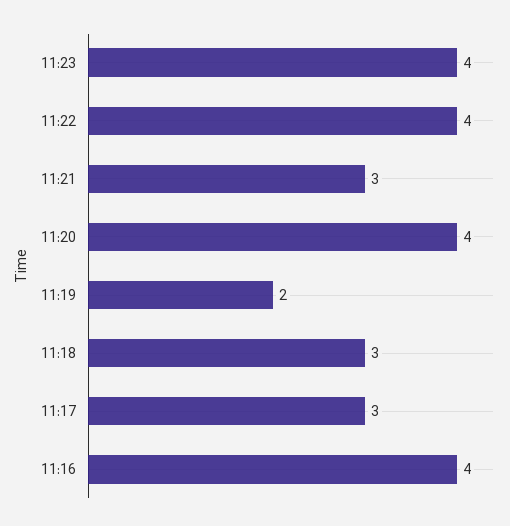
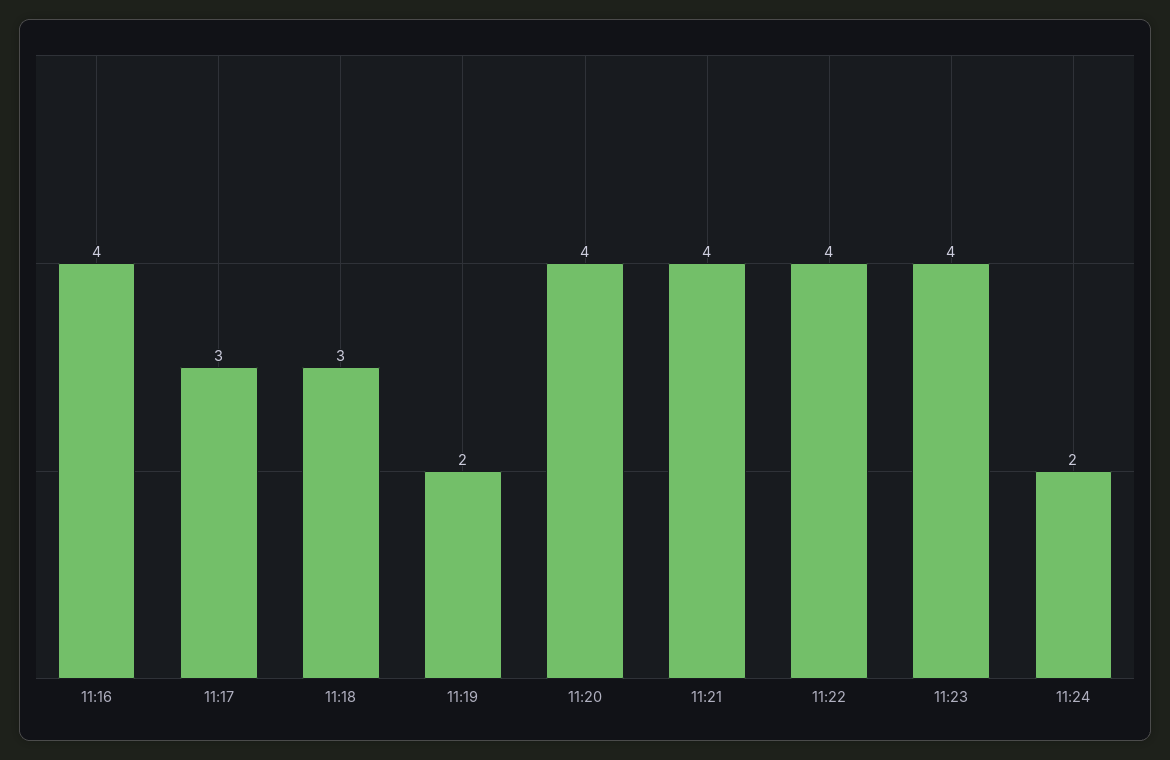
11:21: 3 -> 4
11:24: none -> 2

